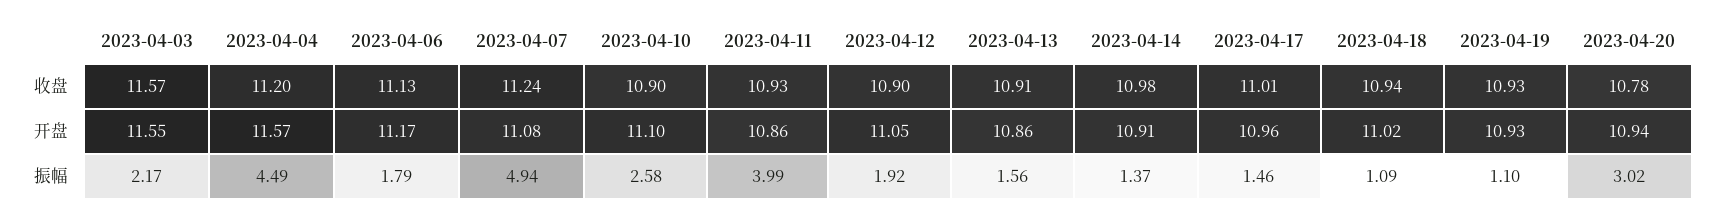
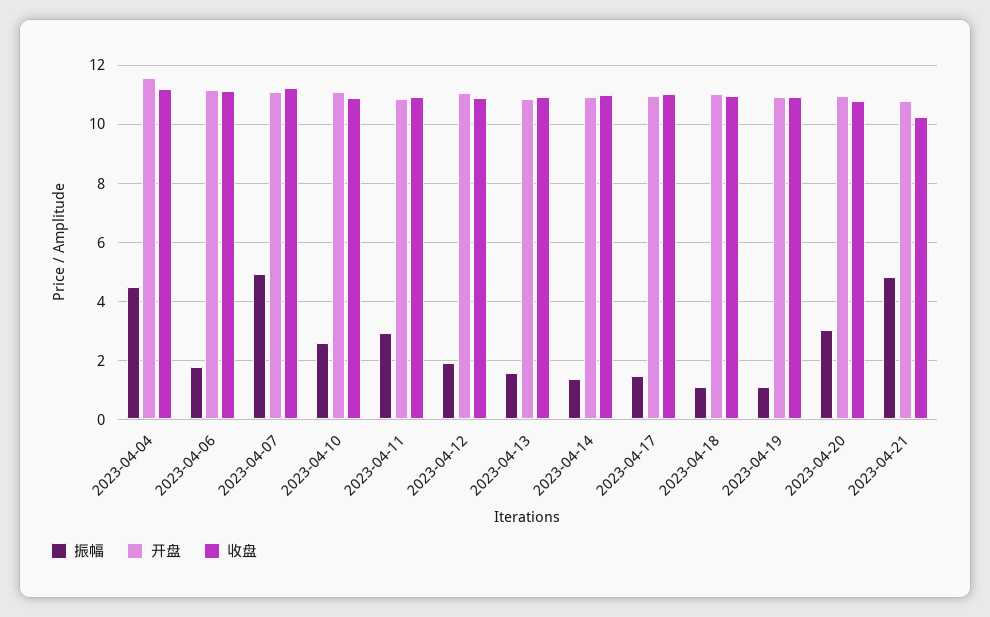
收盘, 2023-04-03: 11.57 -> none
开盘, 2023-04-03: 11.55 -> none
振幅, 2023-04-03: 2.17 -> none
振幅, 2023-04-11: 3.99 -> 3
振幅, 2023-04-21: none -> 4.75
开盘, 2023-04-21: none -> 10.75
收盘, 2023-04-21: none -> 10.25

